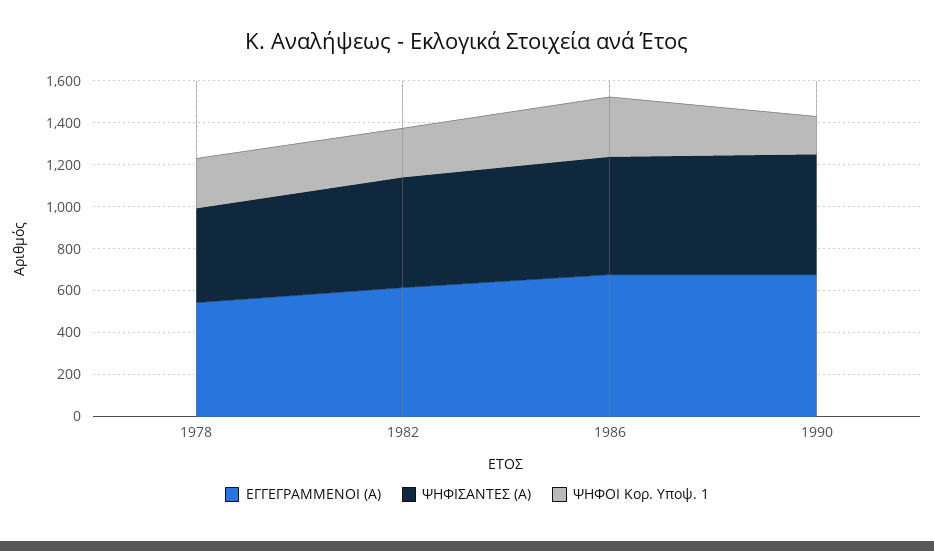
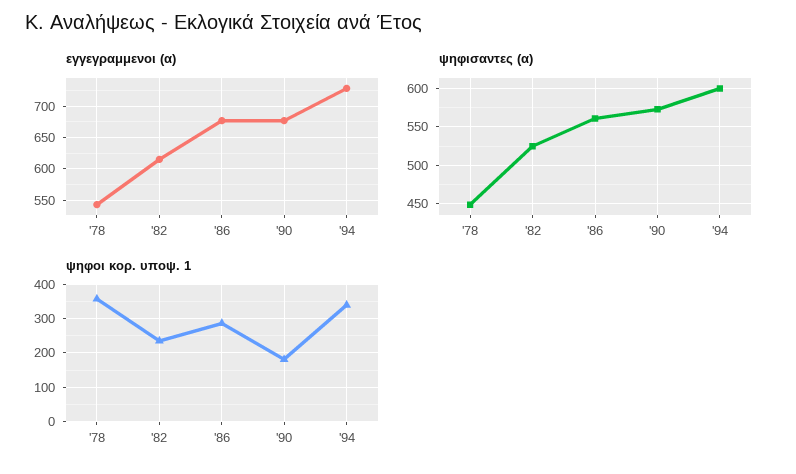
ΨΗΦΟΙ Κορ. Υποψ. 1, 1978: 250 -> 360
ΕΓΓΕΓΡΑΜΜΕΝΟΙ (Α), '94: none -> 730
ΨΗΦΙΣΑΝΤΕΣ (Α), '94: none -> 600
ΨΗΦΟΙ Κορ. Υποψ. 1, '94: none -> 340

